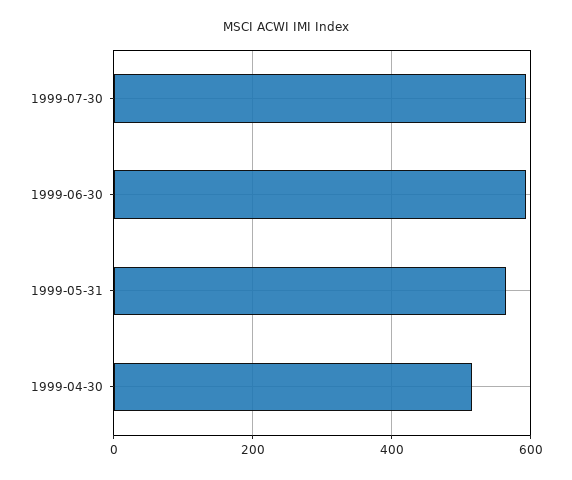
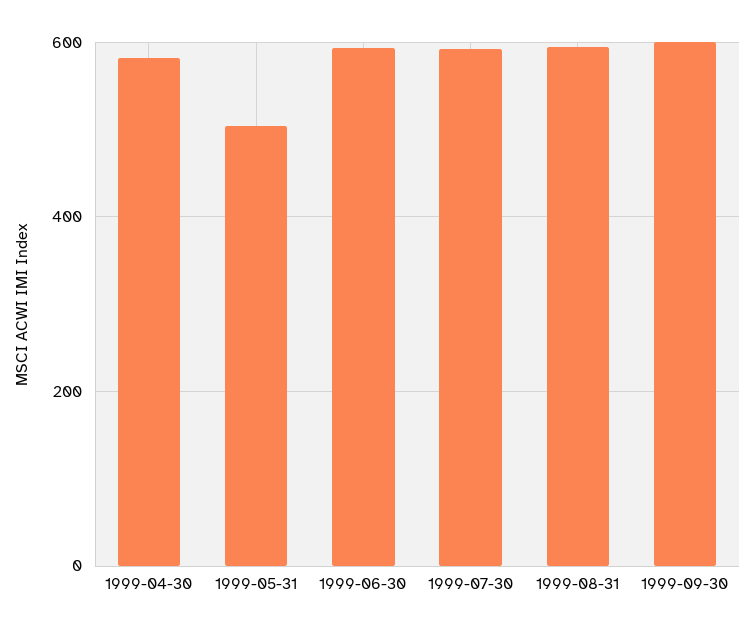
1999-05-31: 560 -> 500
1999-04-30: 520 -> 580
1999-08-31: none -> 600
1999-09-30: none -> 600

